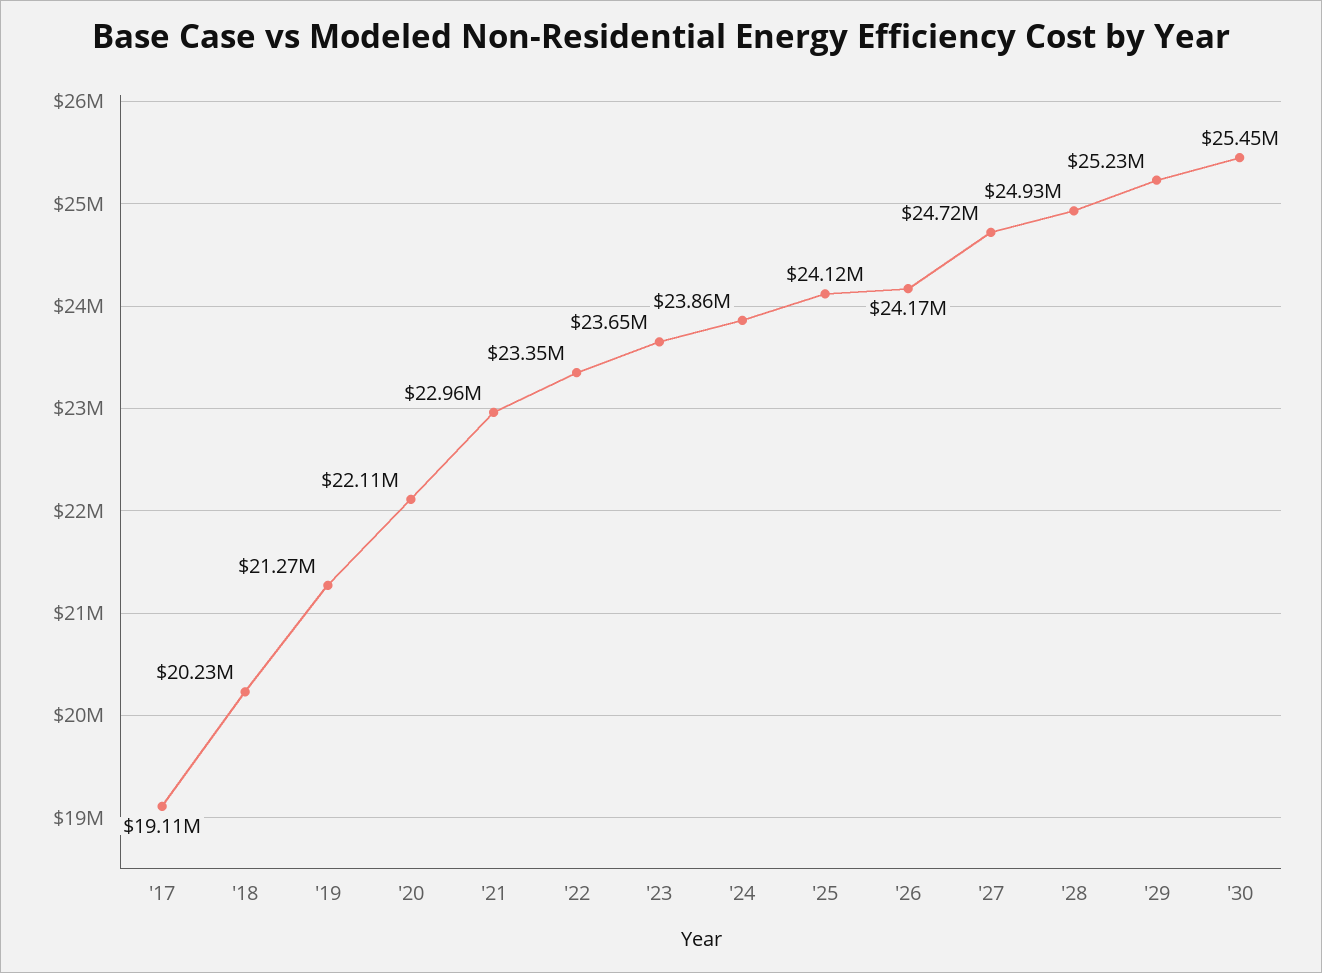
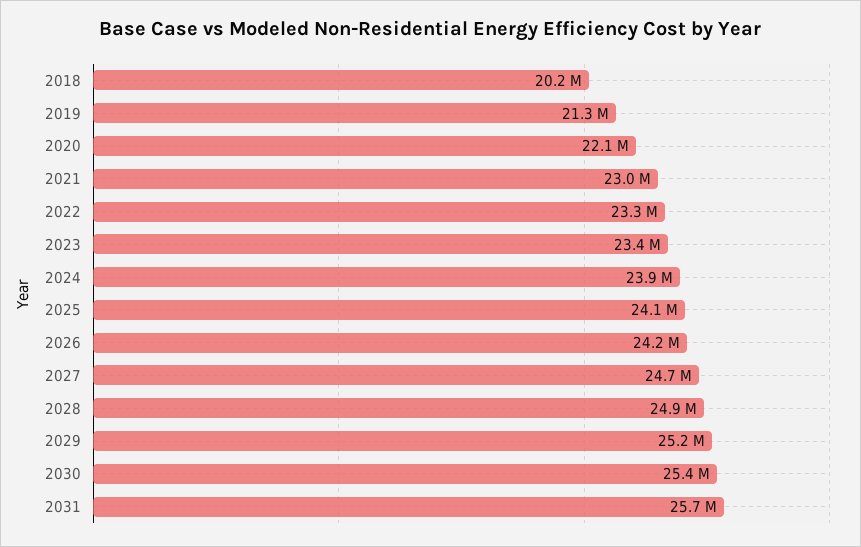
'17: 19110000 -> none
'23: 23650000 -> 23400000
2031: none -> 25700000

